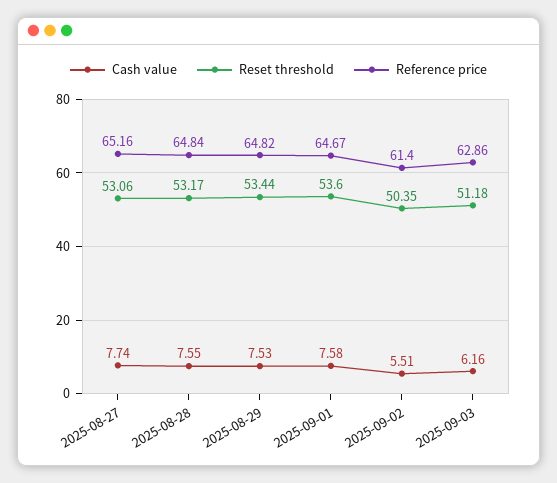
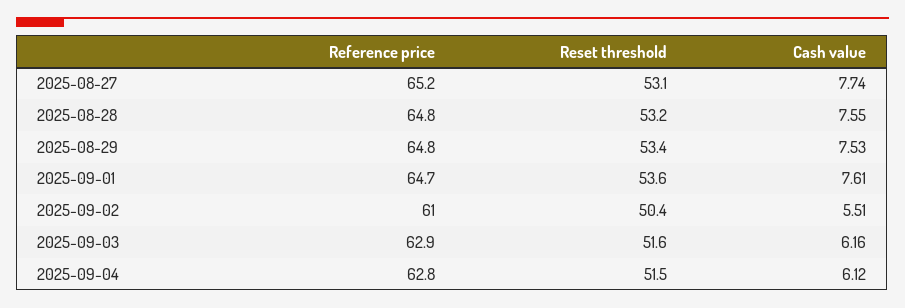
Cash value, 2025-09-01: 7.58 -> 7.61
Reference price, 2025-09-02: 61.4 -> 61
Reset threshold, 2025-09-03: 51.18 -> 51.6
Reference price, 2025-09-04: none -> 62.8
Reset threshold, 2025-09-04: none -> 51.5
Cash value, 2025-09-04: none -> 6.12

